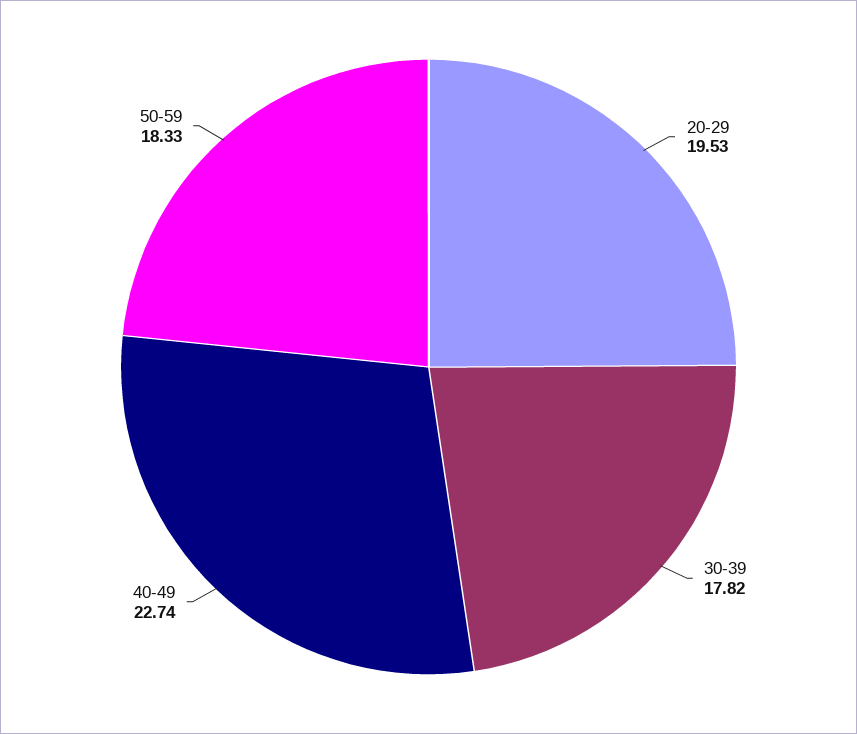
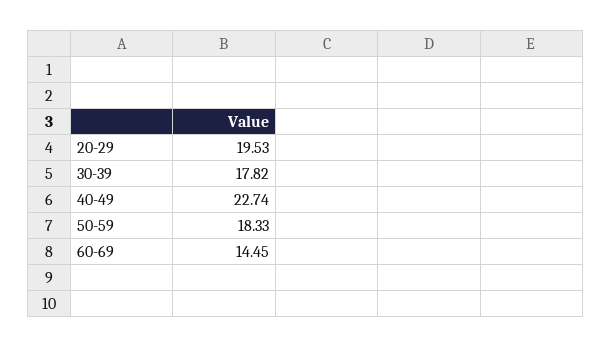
60-69: none -> 14.45

